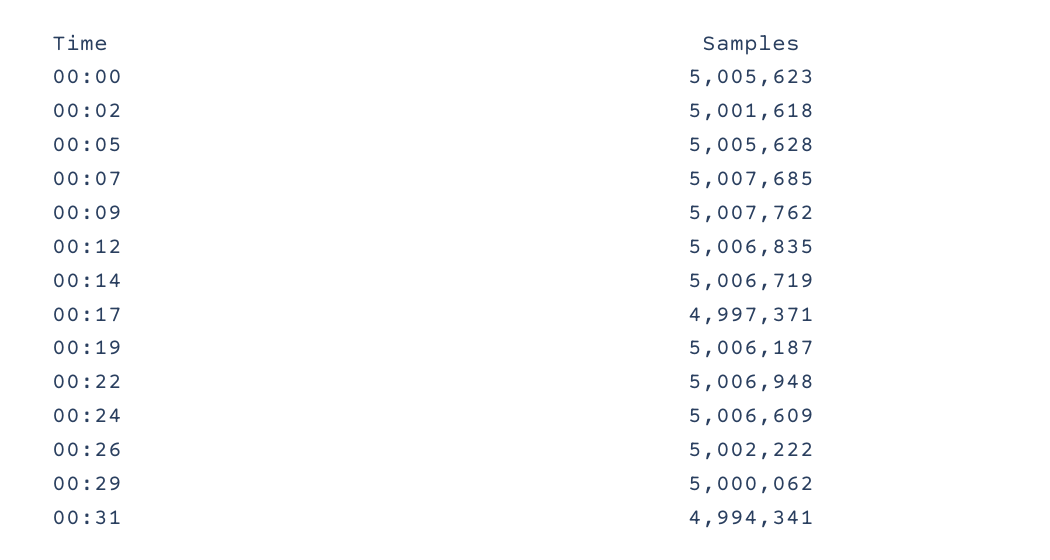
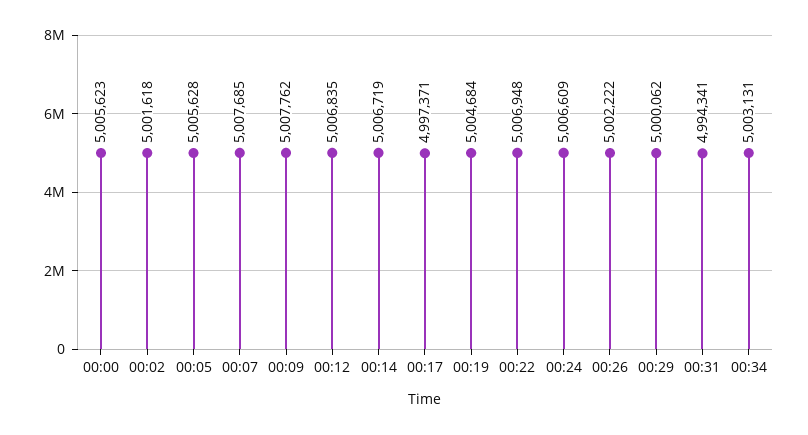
00:19: 5006187 -> 5004684
00:34: none -> 5003131

